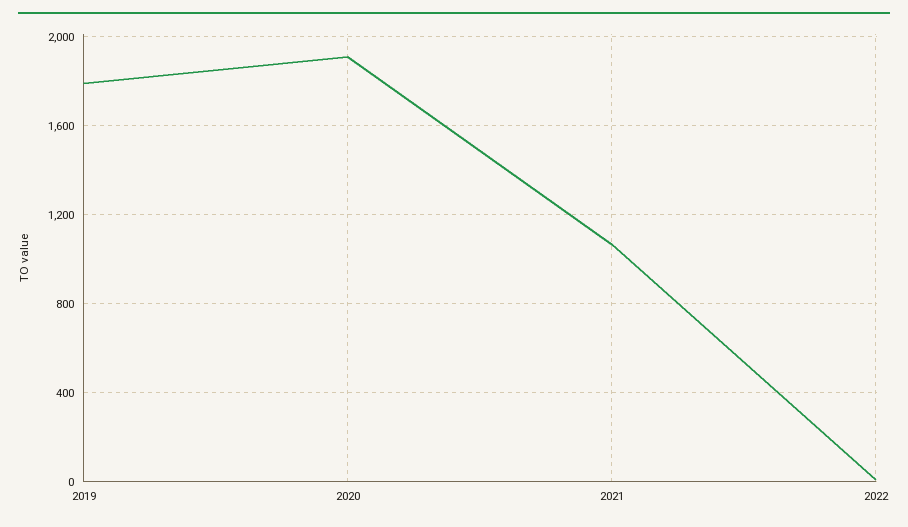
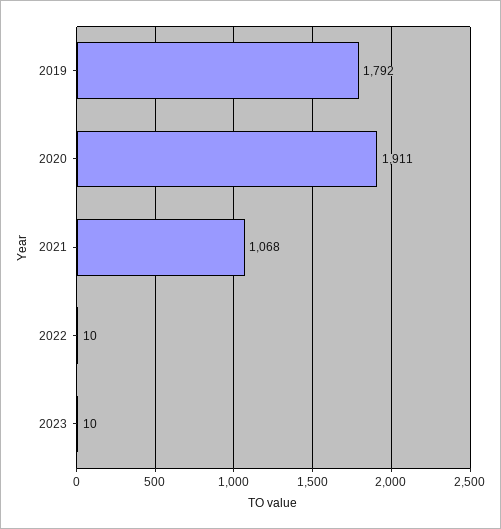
2023: none -> 10

